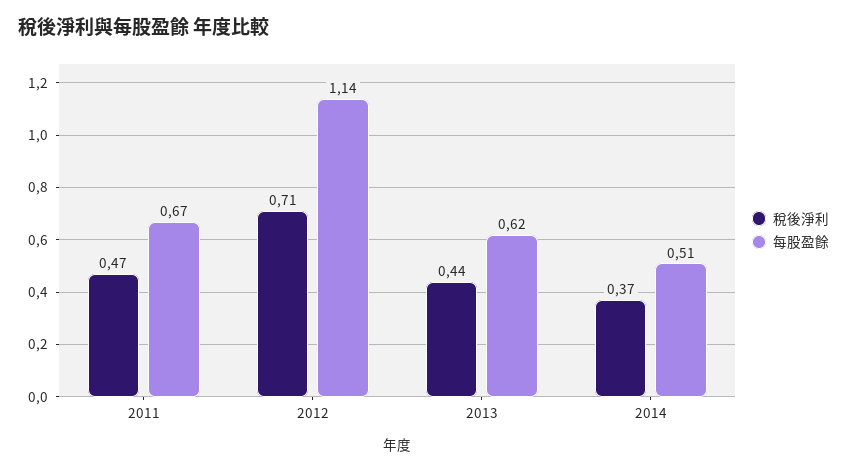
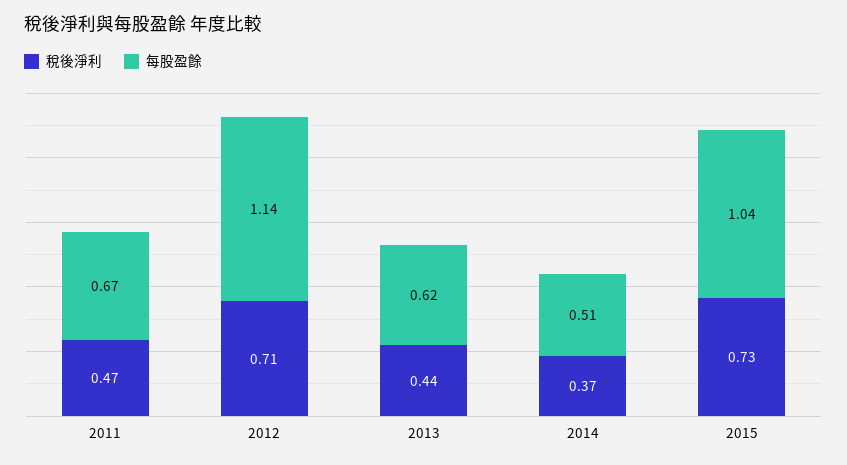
稅後淨利, 2015: none -> 0.73
每股盈餘, 2015: none -> 1.04

